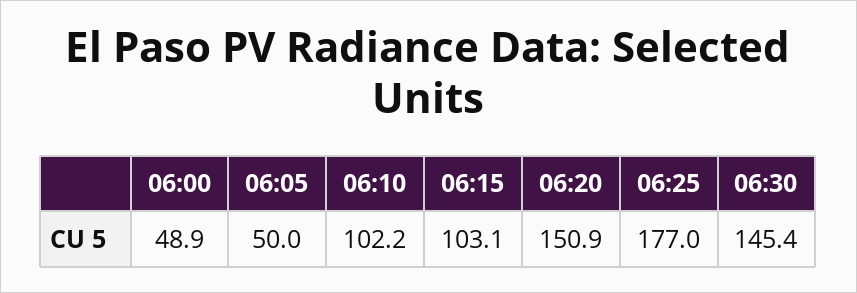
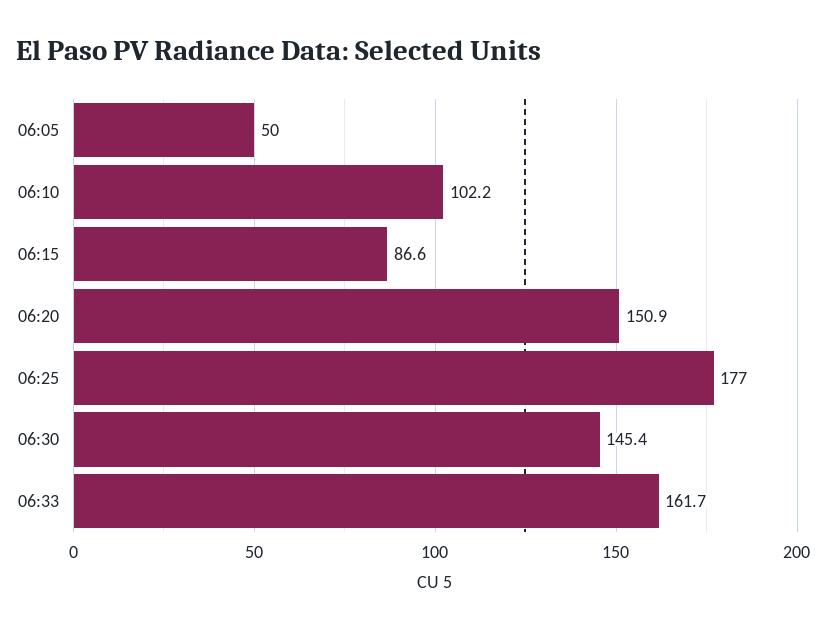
06:00: 48.9 -> none
06:15: 103.1 -> 86.6
06:33: none -> 161.7

